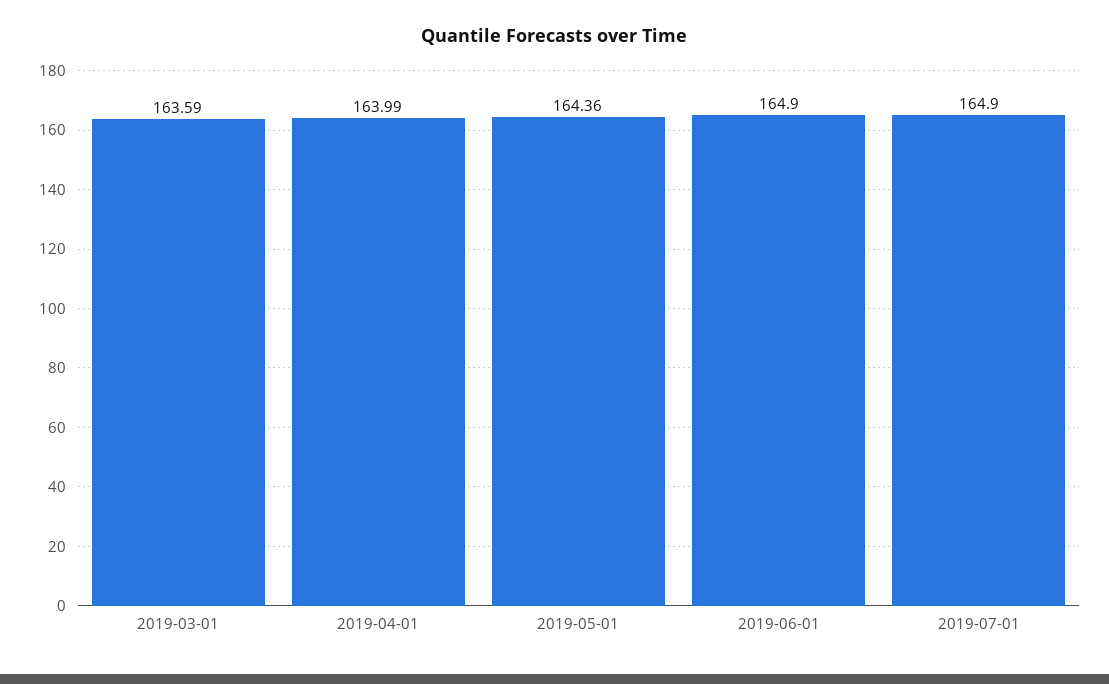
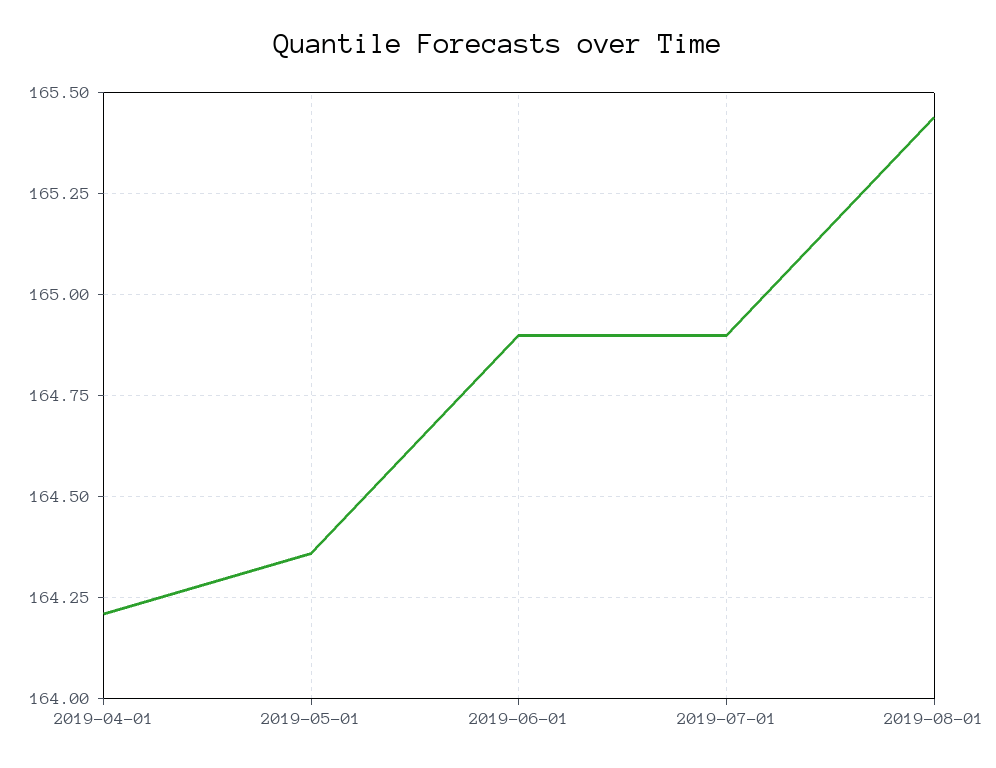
2019-03-01: 163.59 -> none
2019-04-01: 163.99 -> 164.2
2019-08-01: none -> 165.45

